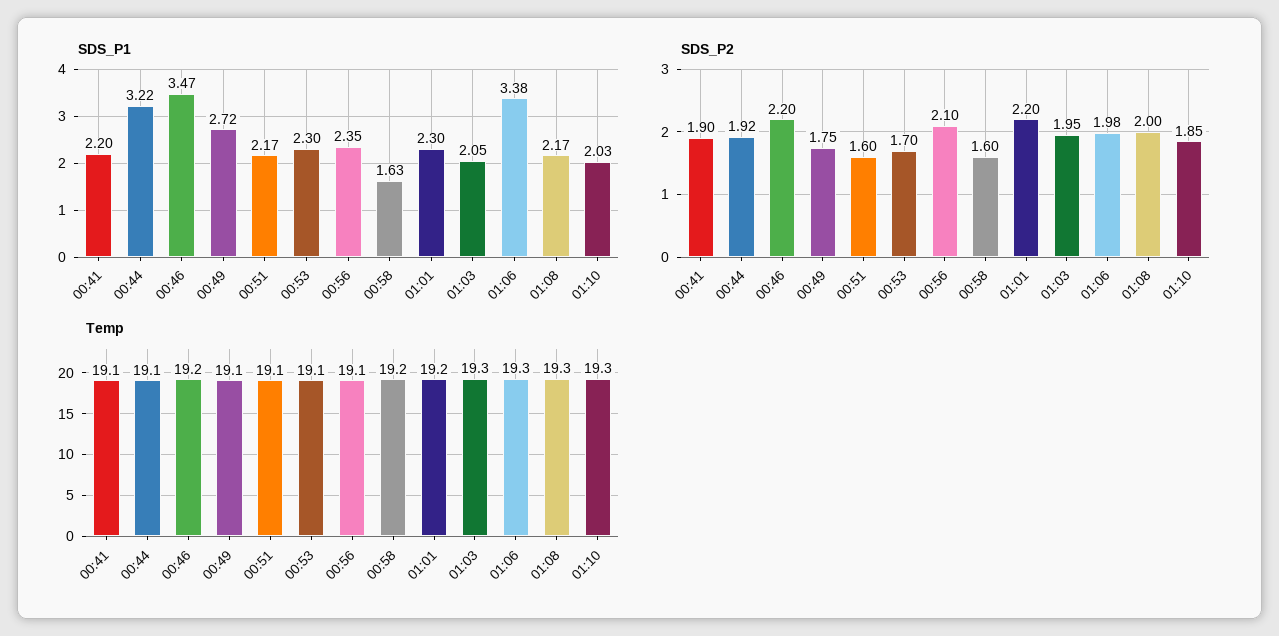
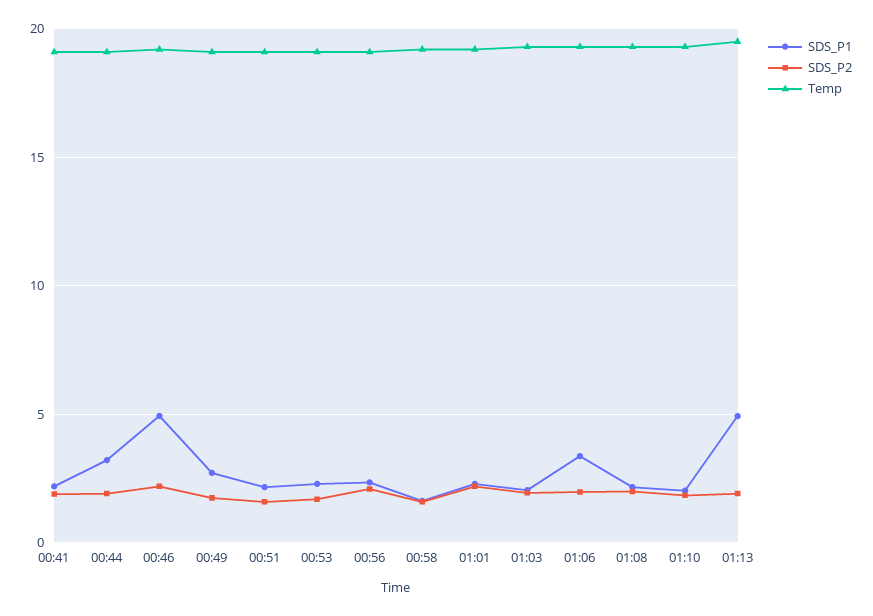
SDS_P1, 00:46: 3.47 -> 5
SDS_P1, 01:13: none -> 5
SDS_P2, 01:13: none -> 2
Temp, 01:13: none -> 19.5

